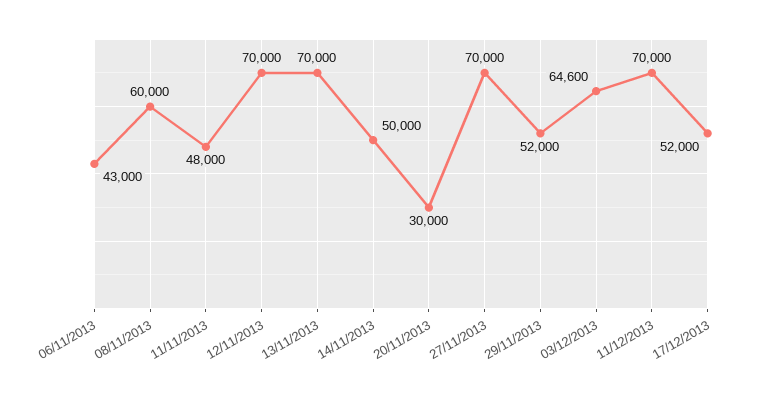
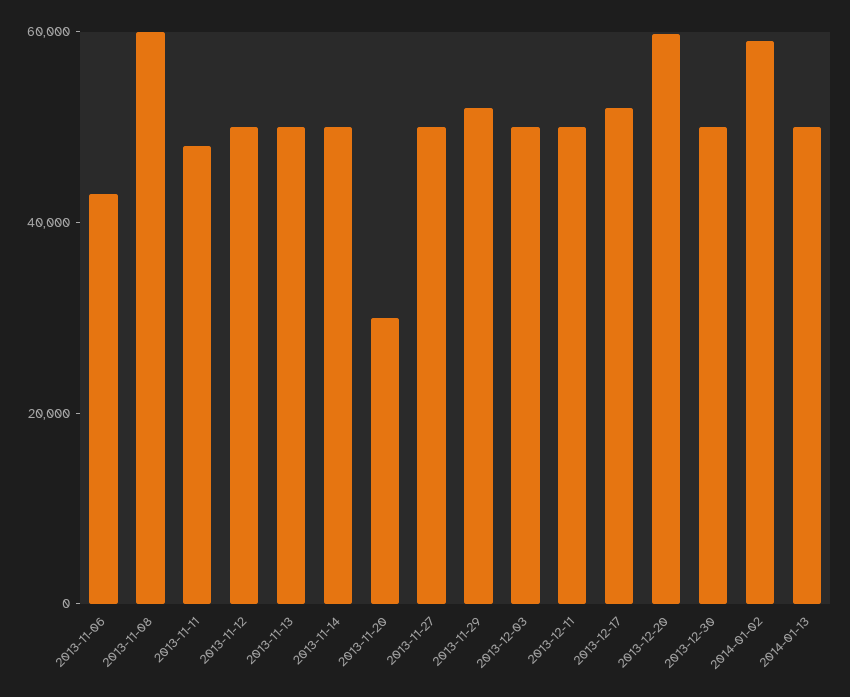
12/11/2013: 70000 -> 50000
13/11/2013: 70000 -> 50000
27/11/2013: 70000 -> 50000
03/12/2013: 64600 -> 50000
11/12/2013: 70000 -> 50000
2013-12-20: none -> 60000
2013-12-30: none -> 50000
2014-01-02: none -> 60000
2014-01-13: none -> 50000

